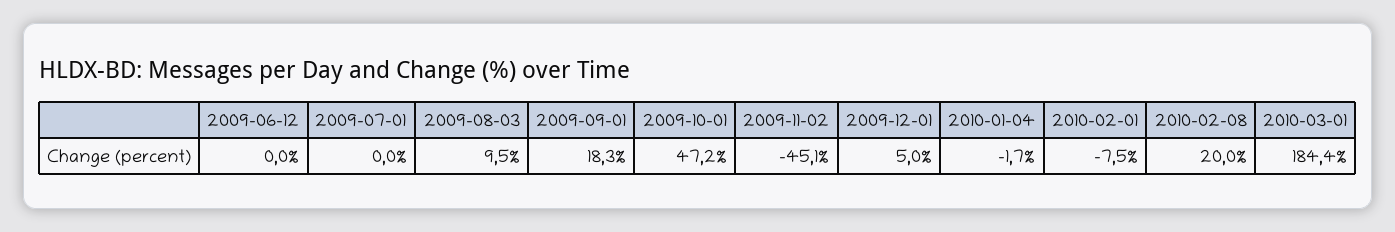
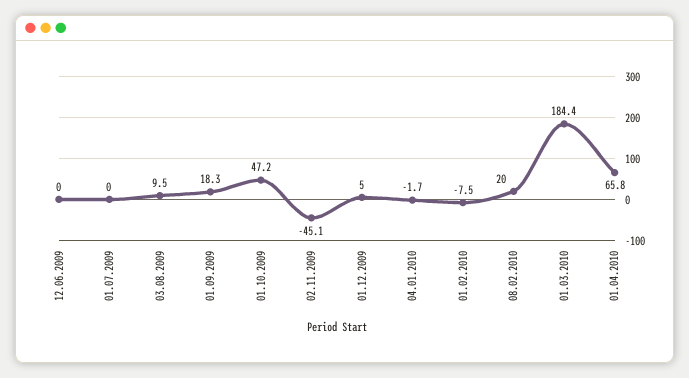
01.04.2010: none -> 65.8

